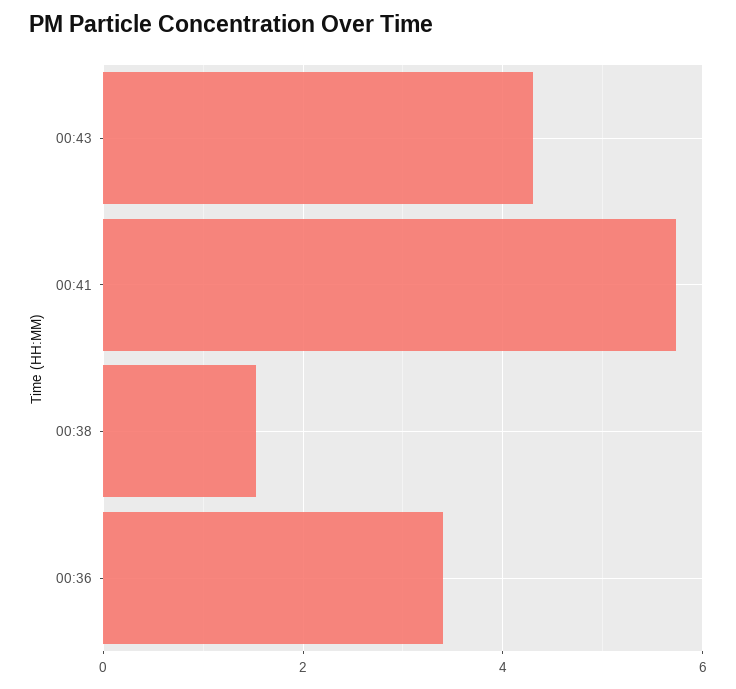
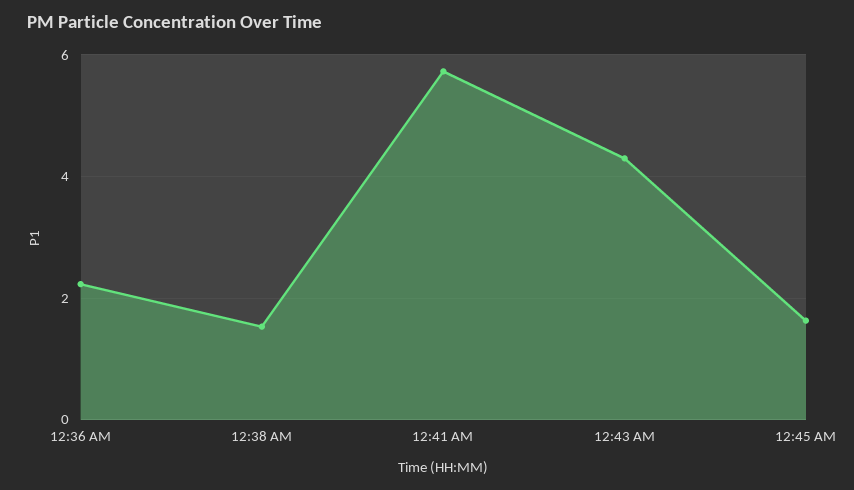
00:36: 3.4 -> 2.2
12:45 AM: none -> 1.6

